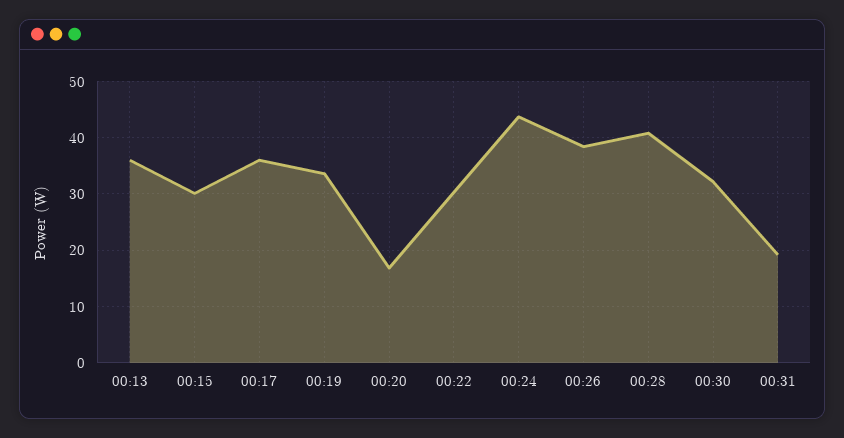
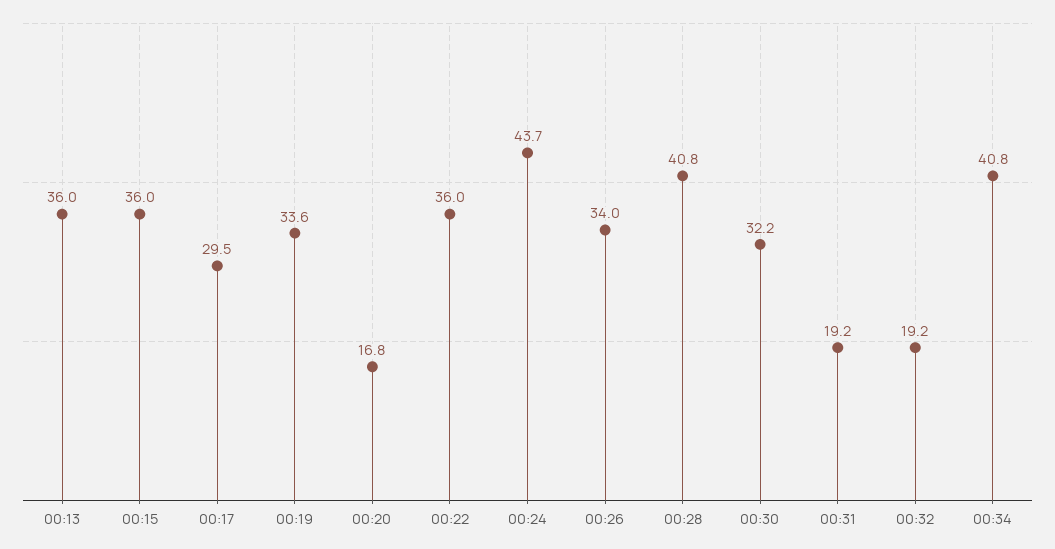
00:15: 30 -> 36
00:17: 36 -> 29.5
00:22: 30 -> 36
00:26: 38 -> 34
00:32: none -> 19.2
00:34: none -> 40.8

